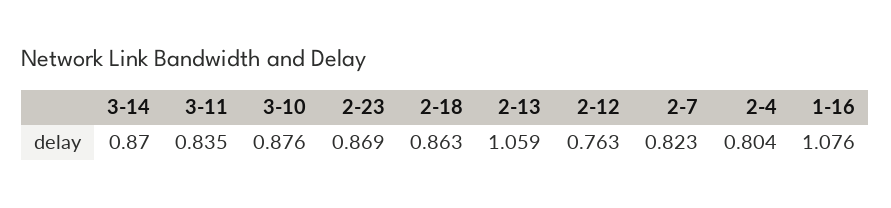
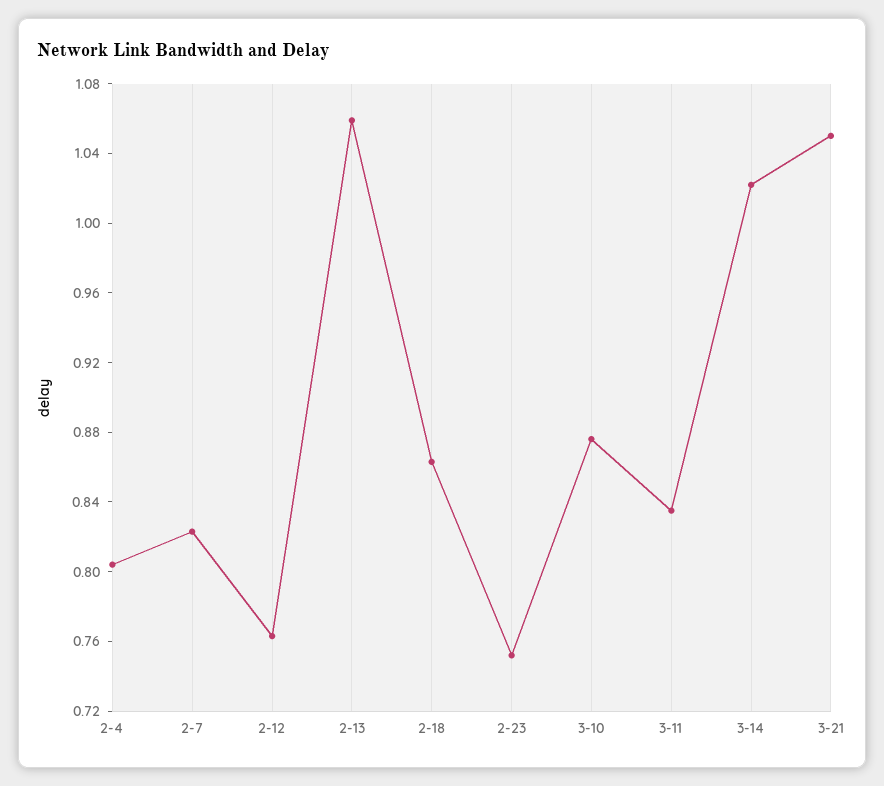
3-14: 0.87 -> 1.02
2-23: 0.869 -> 0.75
1-16: 1.076 -> none
3-21: none -> 1.05

